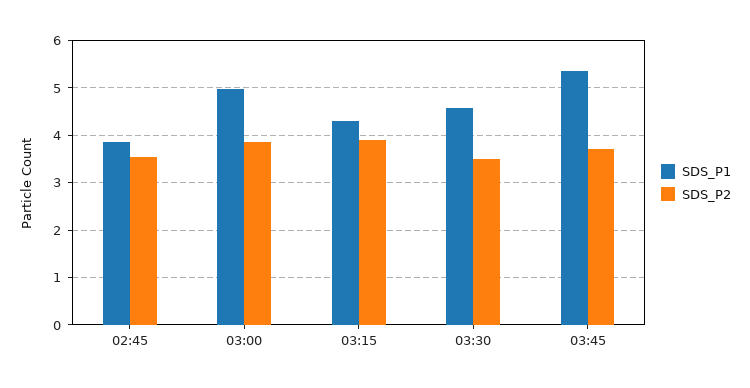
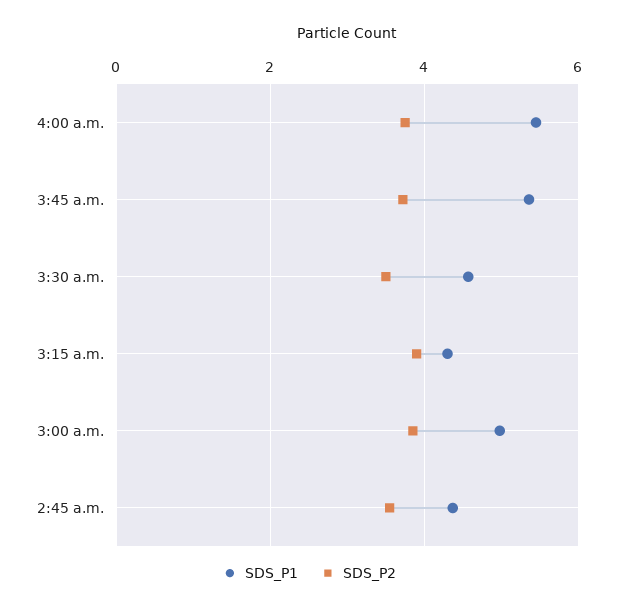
SDS_P1, 02:45: 3.8 -> 4.4
SDS_P1, 4:00 a.m.: none -> 5.4
SDS_P2, 4:00 a.m.: none -> 3.8

